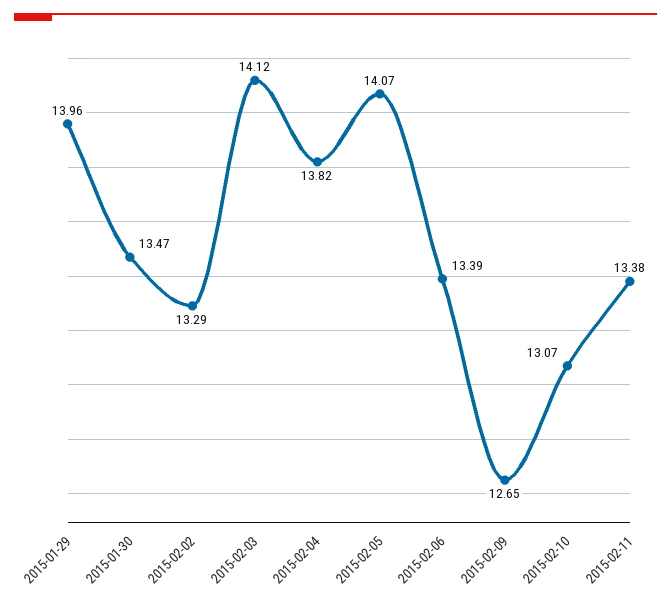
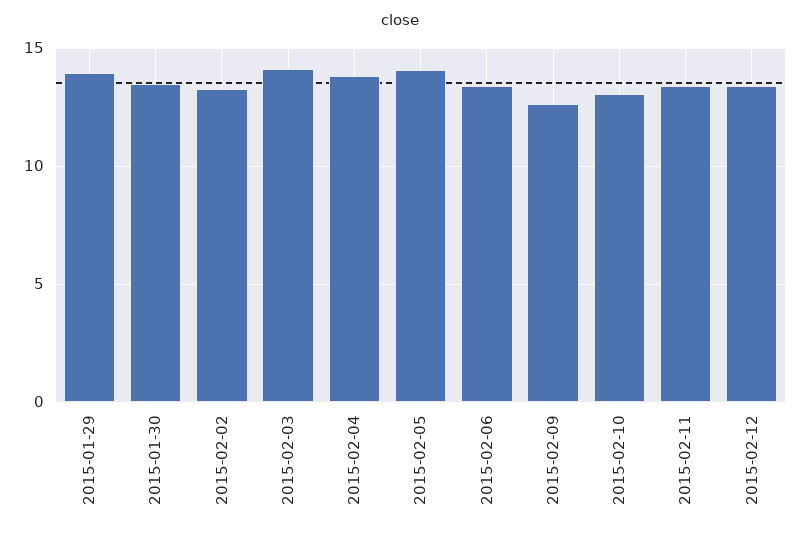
2015-02-12: none -> 13.5

